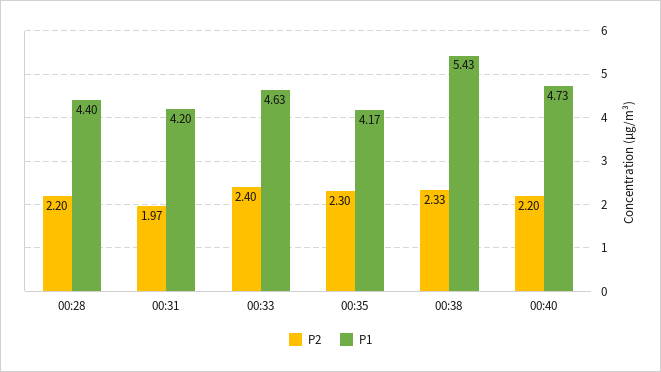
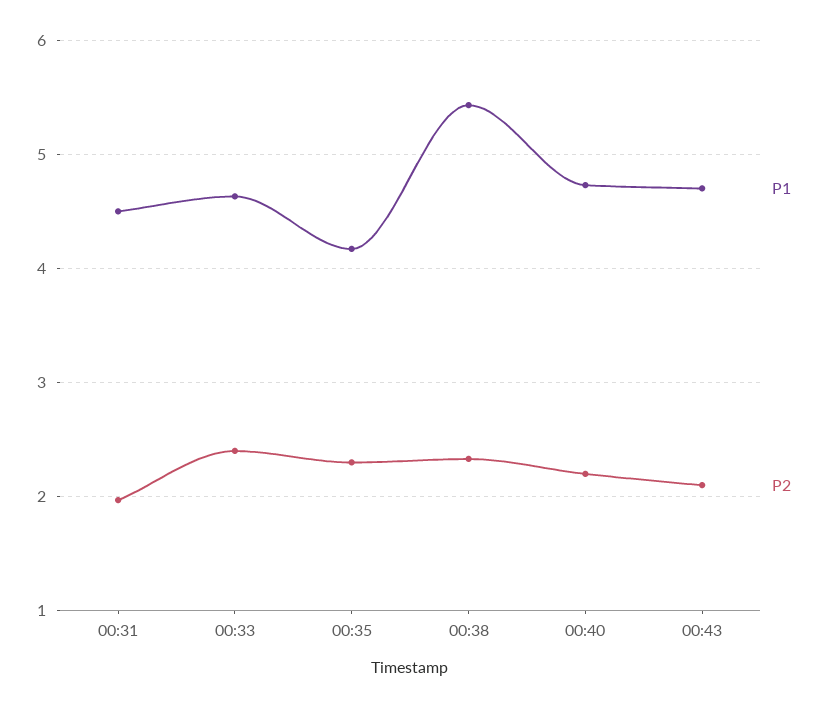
P2, 00:28: 2.2 -> none
P1, 00:28: 4.4 -> none
P1, 00:31: 4.2 -> 4.5
P1, 00:43: none -> 4.7
P2, 00:43: none -> 2.1

